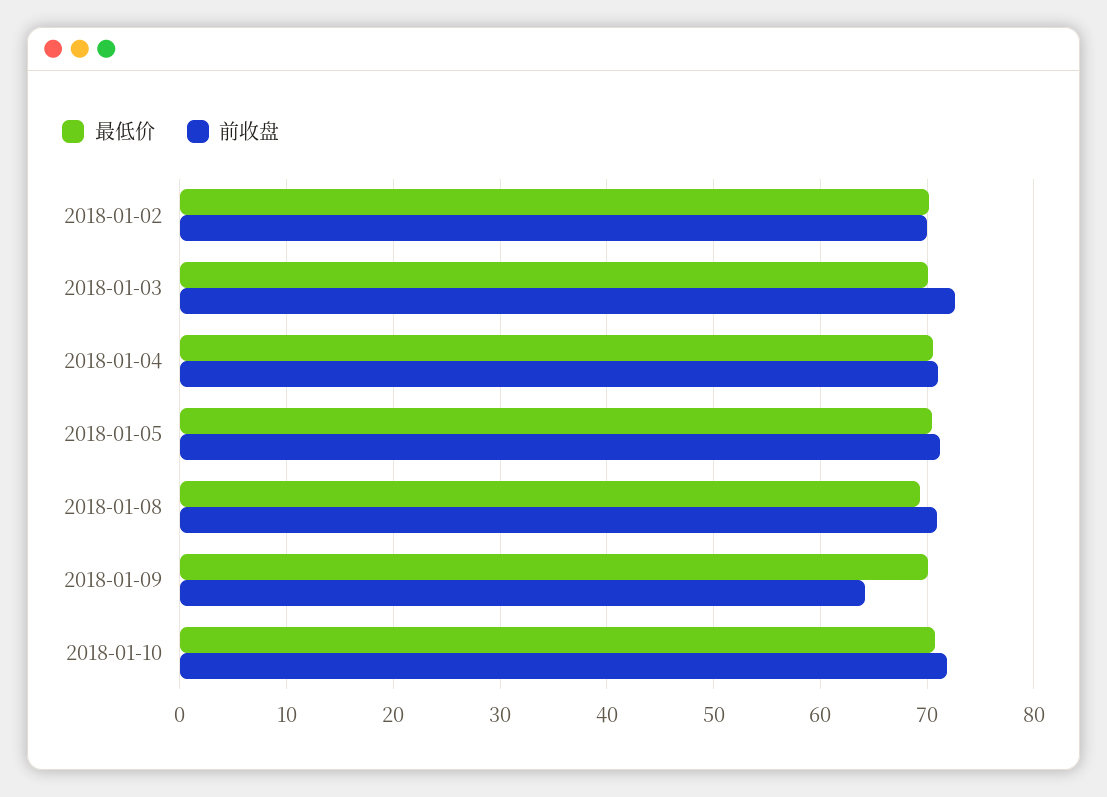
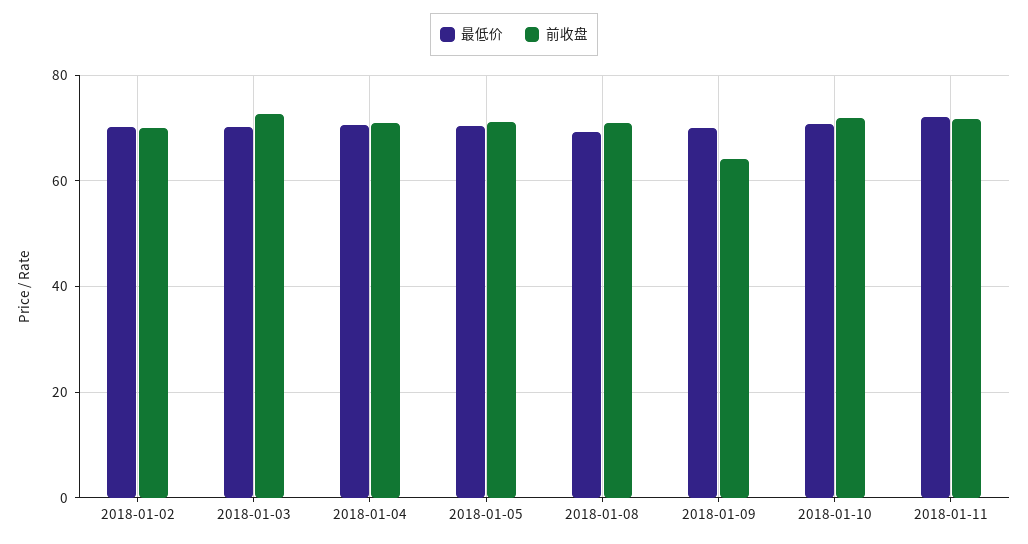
最低价, 2018-01-11: none -> 72
前收盘, 2018-01-11: none -> 72

